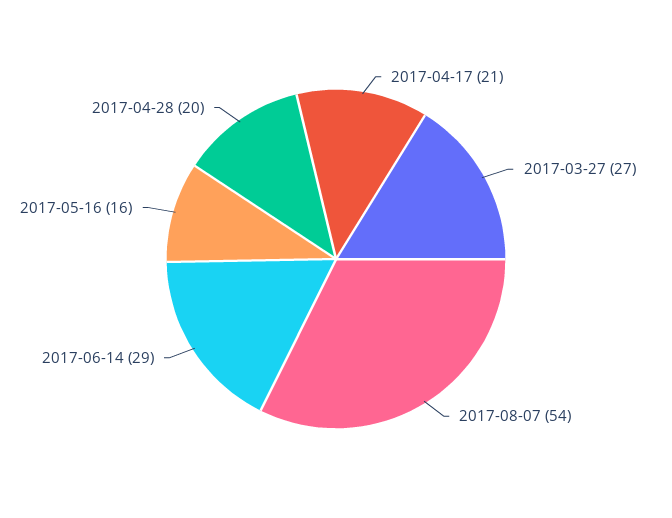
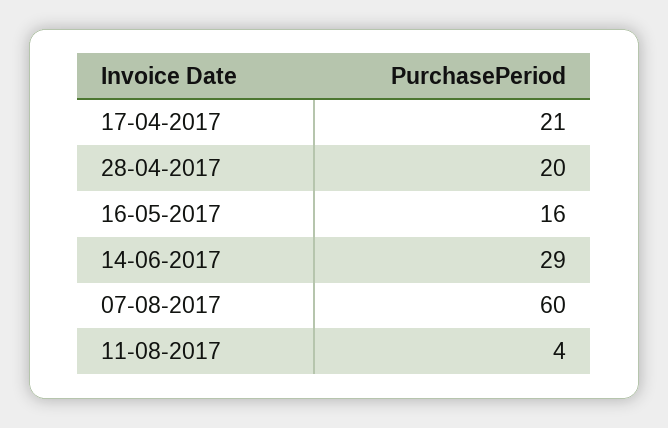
2017-03-27: 27 -> none
2017-08-07: 54 -> 60
11-08-2017: none -> 4

